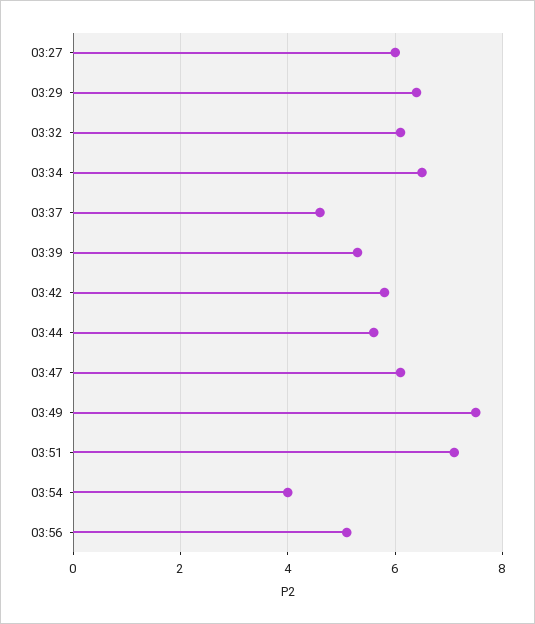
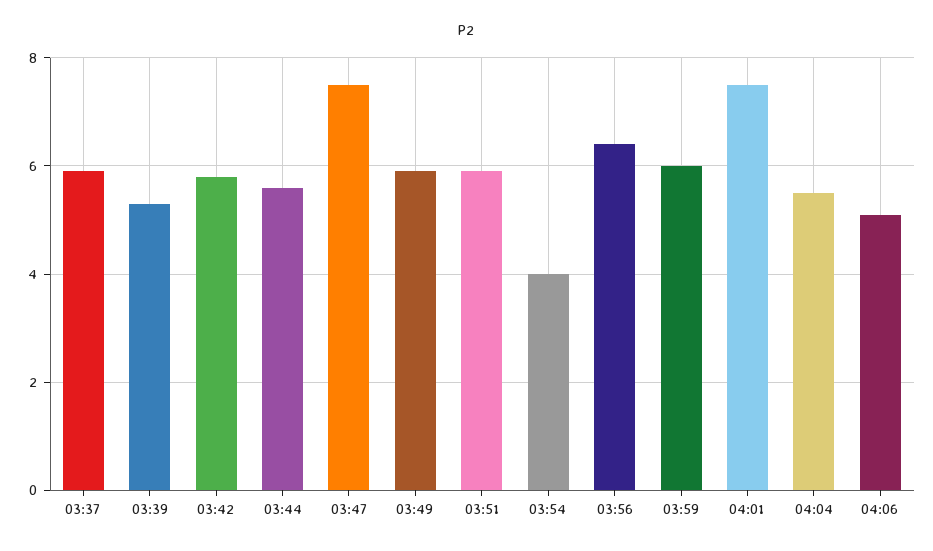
03:27: 6 -> none
03:29: 6.5 -> none
03:32: 6 -> none
03:34: 6.5 -> none
03:37: 4.5 -> 6
03:47: 6 -> 7.5
03:49: 7.5 -> 6
03:51: 7 -> 6
03:56: 5 -> 6.5
03:59: none -> 6
04:01: none -> 7.5
04:04: none -> 5.5
04:06: none -> 5

